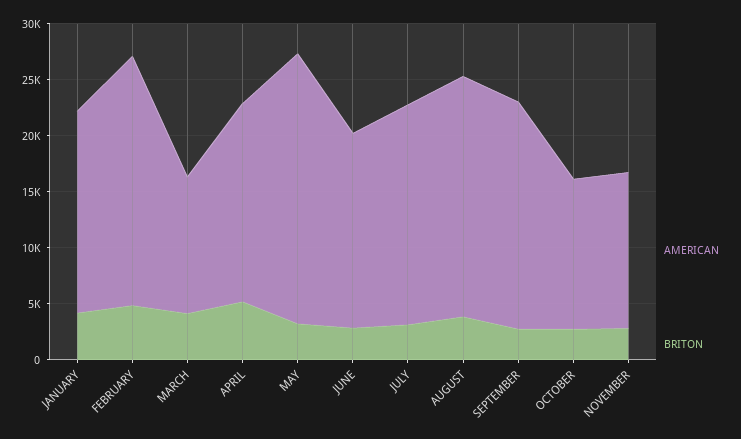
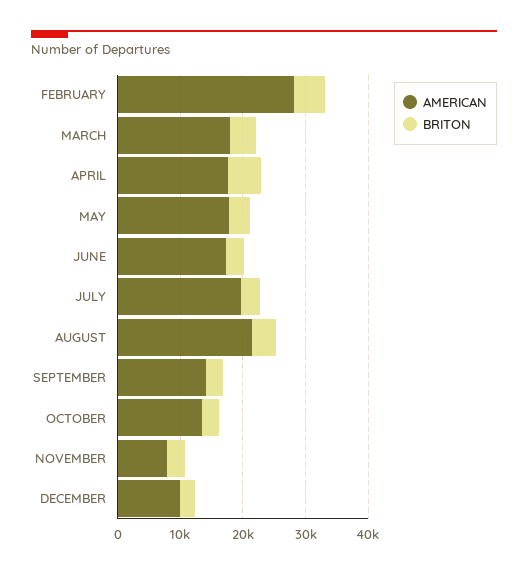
AMERICAN, JANUARY: 18000 -> none
BRITON, JANUARY: 4000 -> none
AMERICAN, FEBRUARY: 22000 -> 28000
AMERICAN, MARCH: 12000 -> 18000
AMERICAN, MAY: 24000 -> 18000
AMERICAN, SEPTEMBER: 20000 -> 14000
AMERICAN, NOVEMBER: 14000 -> 8000
AMERICAN, DECEMBER: none -> 10000
BRITON, DECEMBER: none -> 2000

